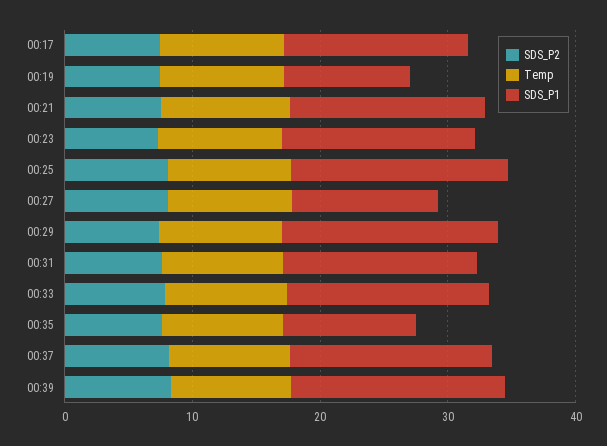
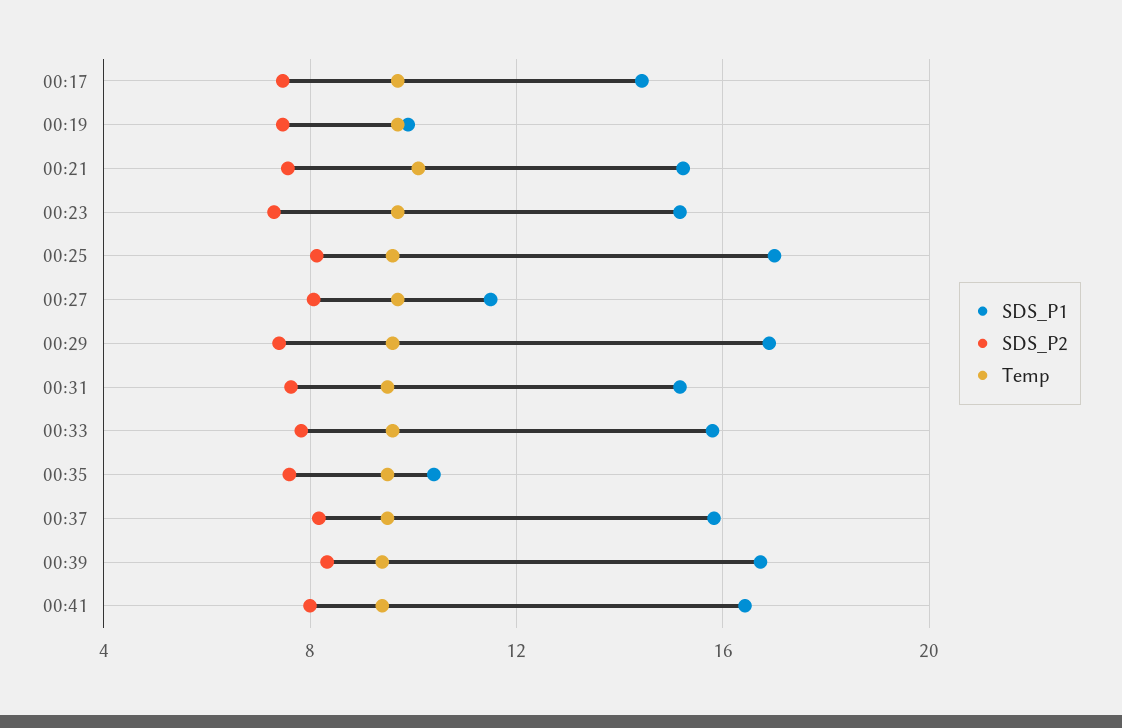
SDS_P1, 00:41: none -> 16.5
SDS_P2, 00:41: none -> 8
Temp, 00:41: none -> 9.5

